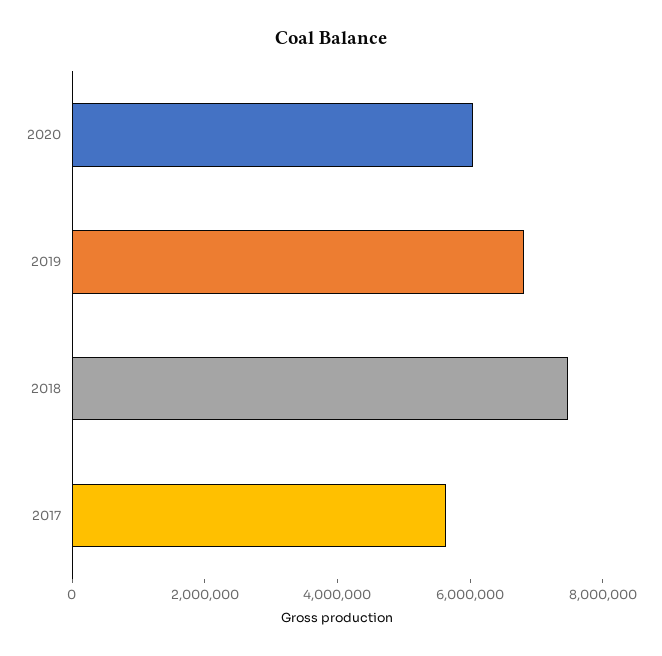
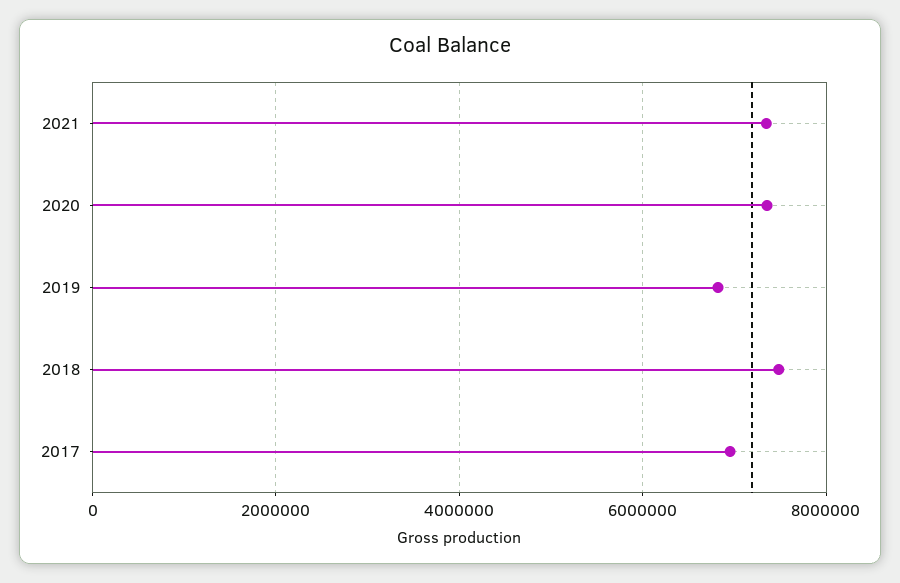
2020: 6000000 -> 7400000
2017: 5500000 -> 7000000
2021: none -> 7400000

